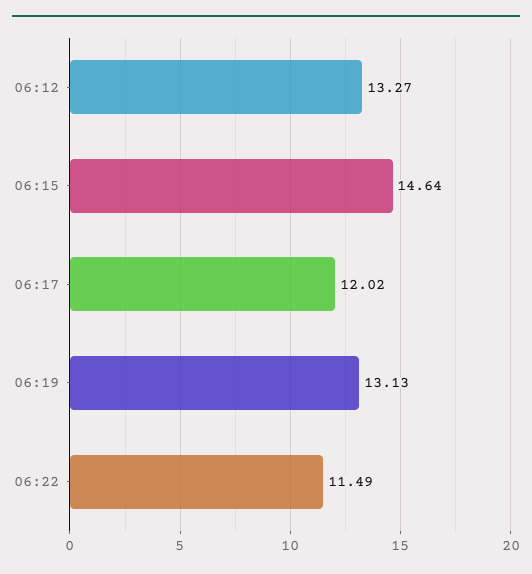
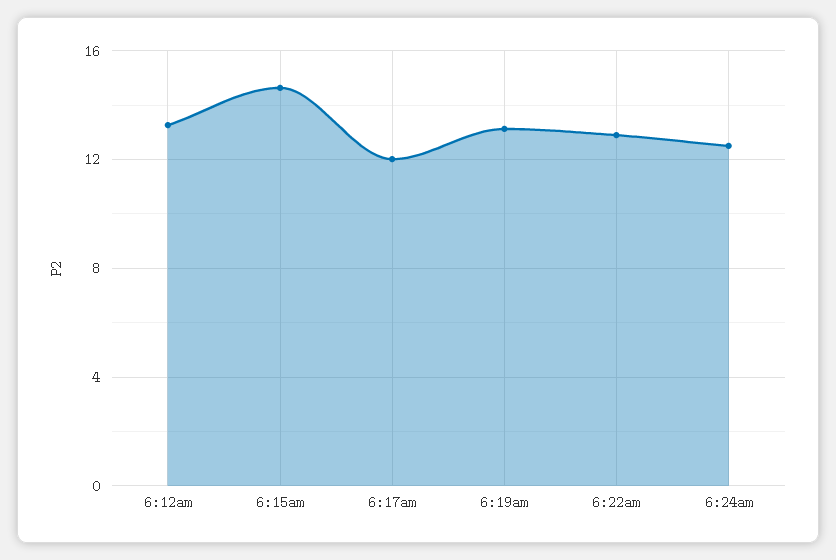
06:22: 11.49 -> 13
6:24am: none -> 12.5

